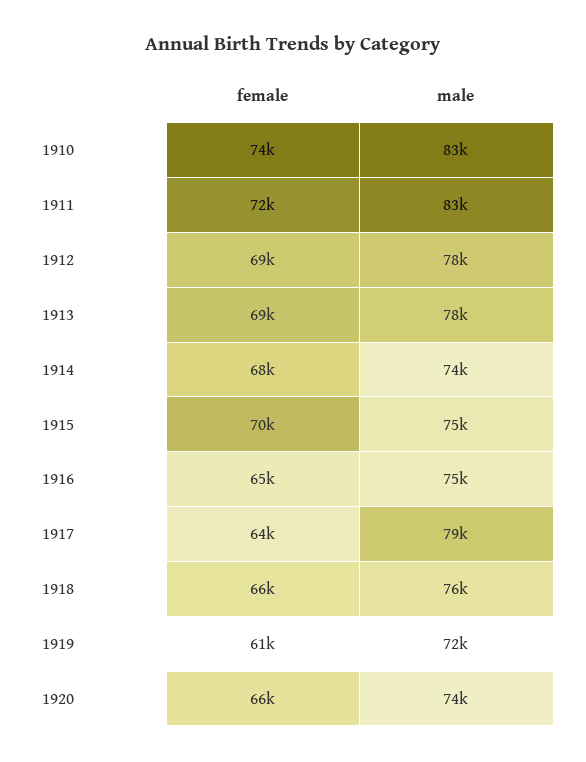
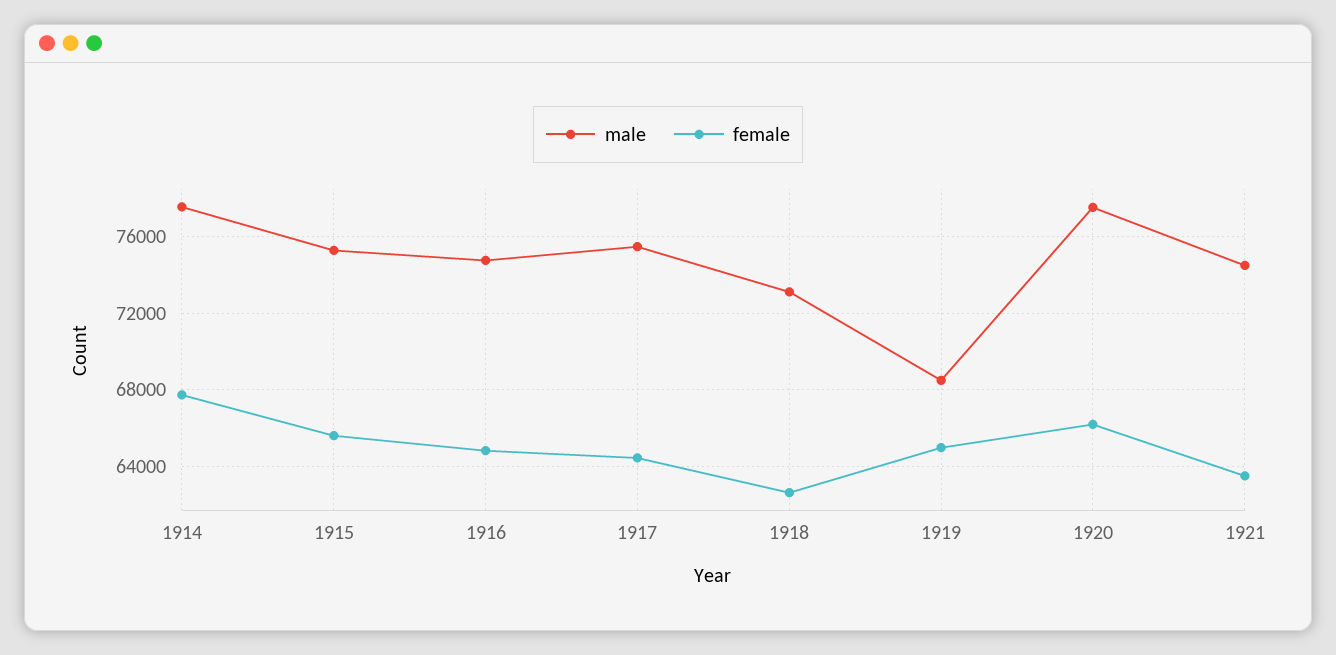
female, 1910: 74000 -> none
male, 1910: 83000 -> none
female, 1911: 72000 -> none
male, 1911: 83000 -> none
female, 1912: 69000 -> none
male, 1912: 78000 -> none
female, 1913: 69000 -> none
male, 1913: 78000 -> none
male, 1914: 74000 -> 77500
female, 1915: 70000 -> 65500
male, 1917: 79000 -> 75500
female, 1918: 66000 -> 62500
male, 1918: 76000 -> 73000
female, 1919: 61000 -> 65000
male, 1919: 72000 -> 68500
male, 1920: 74000 -> 77500
male, 1921: none -> 74500
female, 1921: none -> 63500

